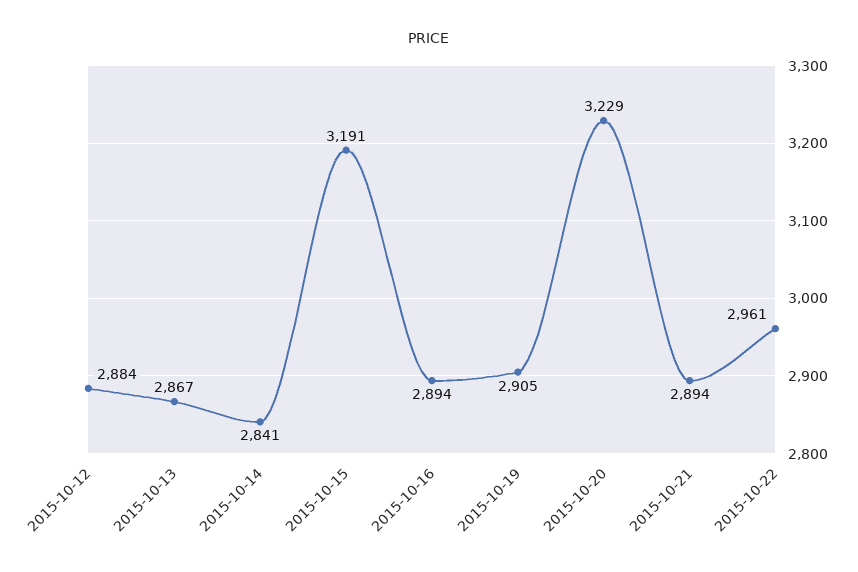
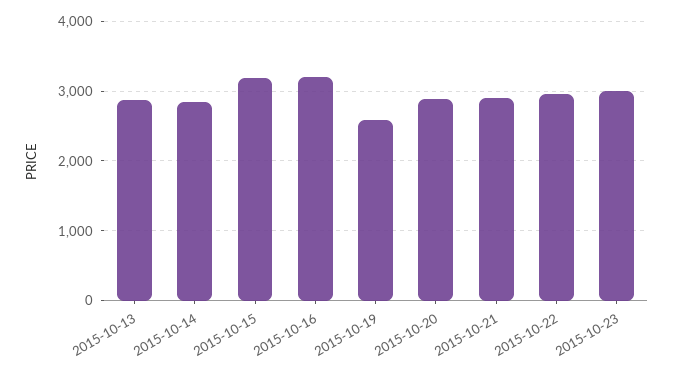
2015-10-12: 2884 -> none
2015-10-16: 2894 -> 3200
2015-10-19: 2905 -> 2600
2015-10-20: 3229 -> 2900
2015-10-23: none -> 3000

